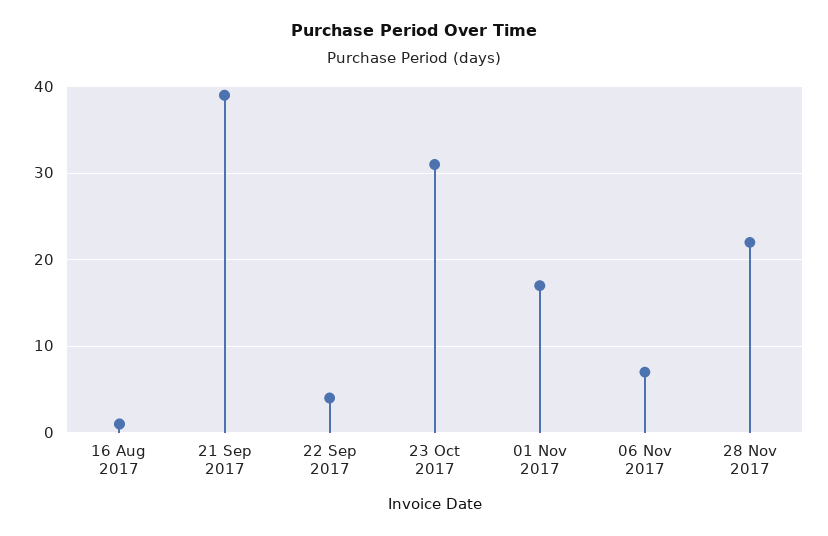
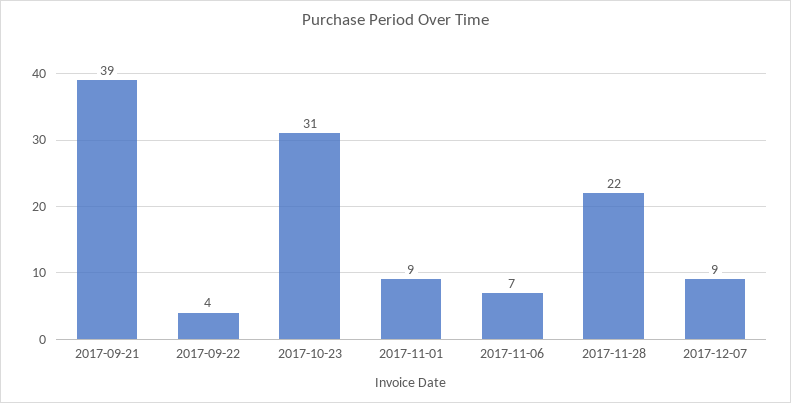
16 Aug 2017: 1 -> none
01 Nov 2017: 17 -> 9
2017-12-07: none -> 9

